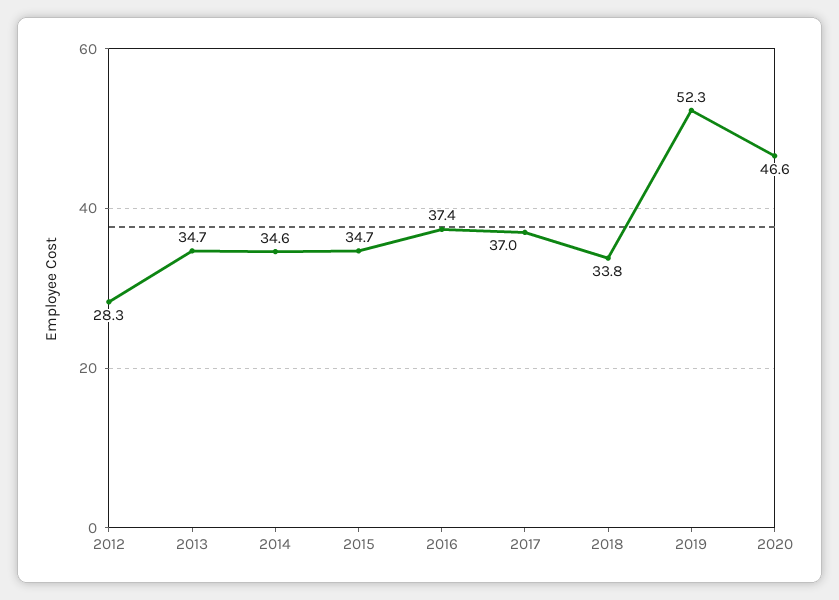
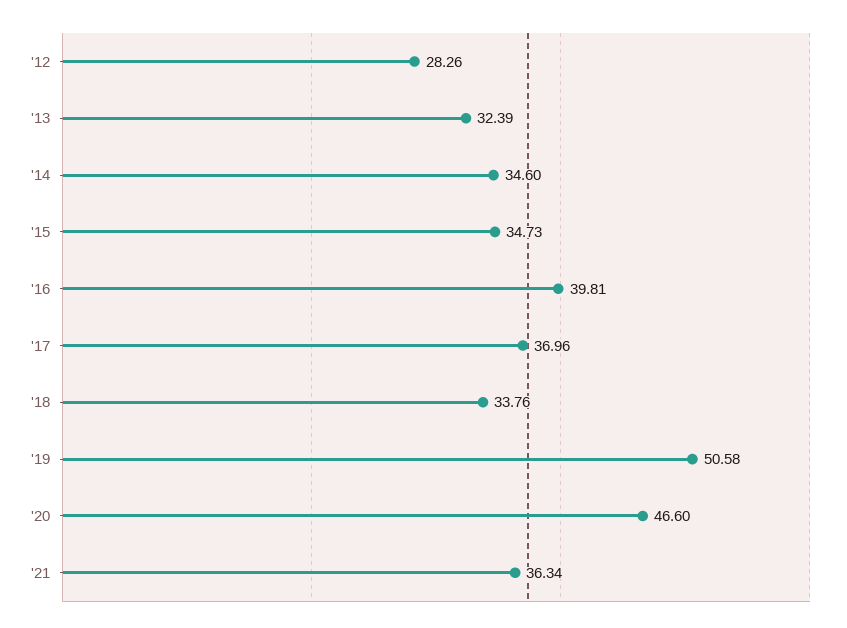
2013: 34.7 -> 32.39
2016: 37.4 -> 39.81
2019: 52.3 -> 50.58
'21: none -> 36.34

